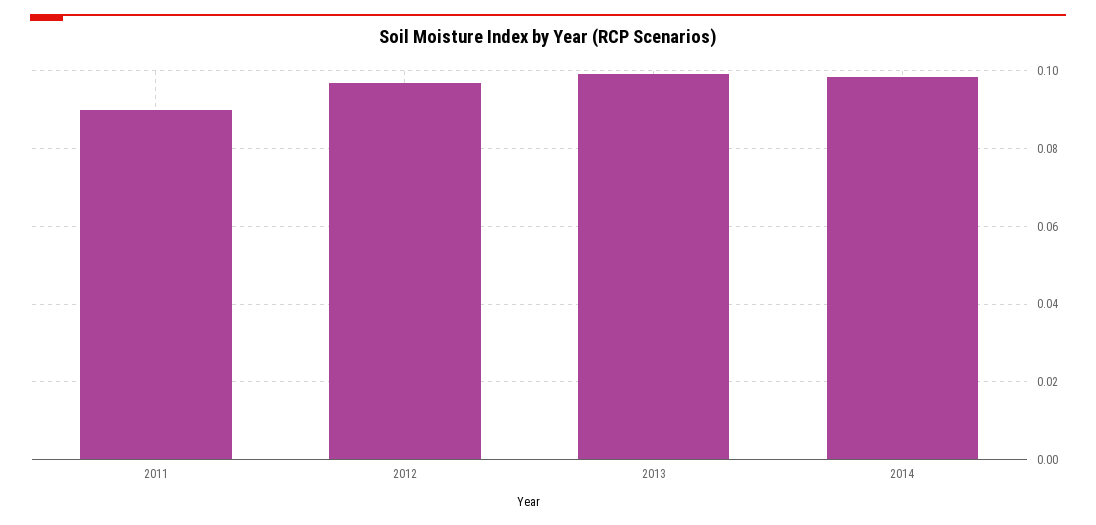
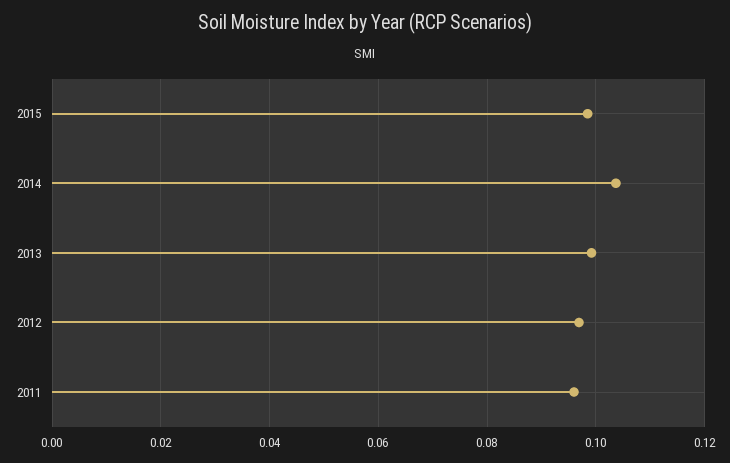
2011: 0.09 -> 0.096
2014: 0.098 -> 0.104
2015: none -> 0.098

